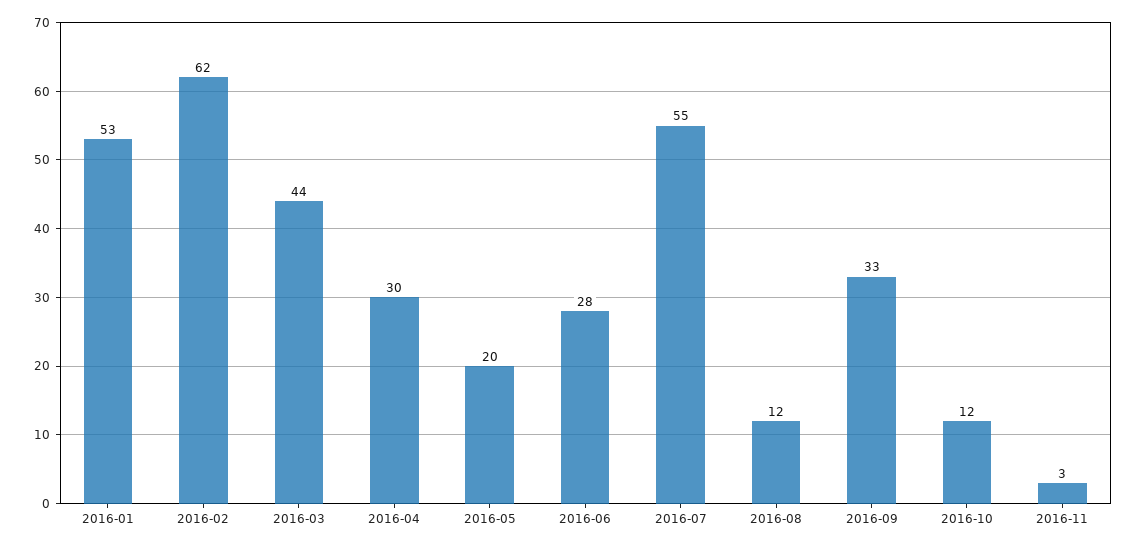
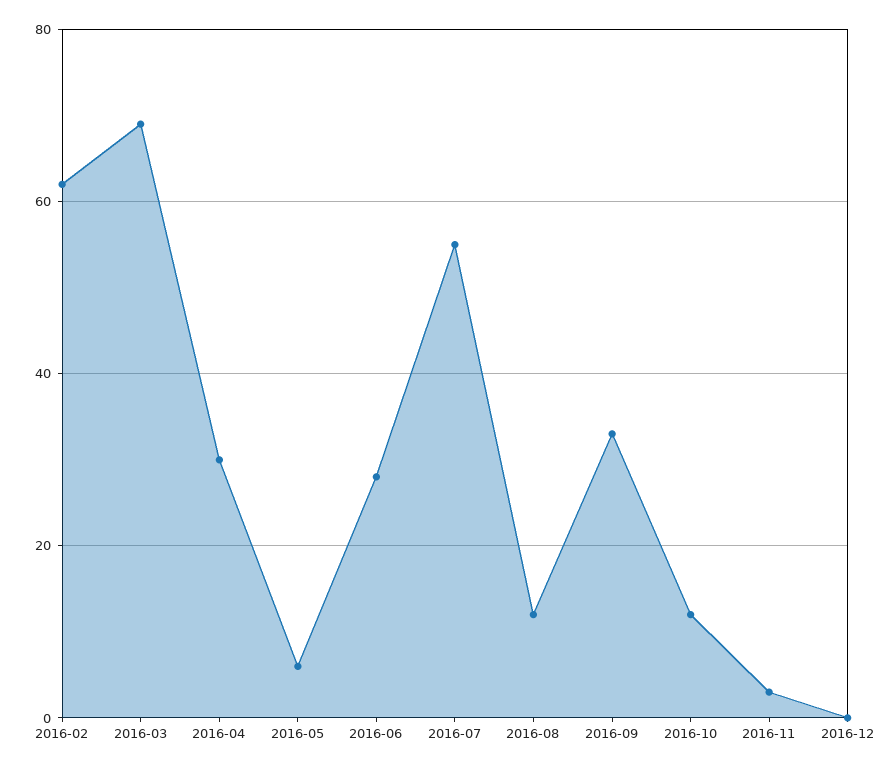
2016-01: 53 -> none
2016-03: 44 -> 70
2016-05: 20 -> 5
2016-12: none -> 0

